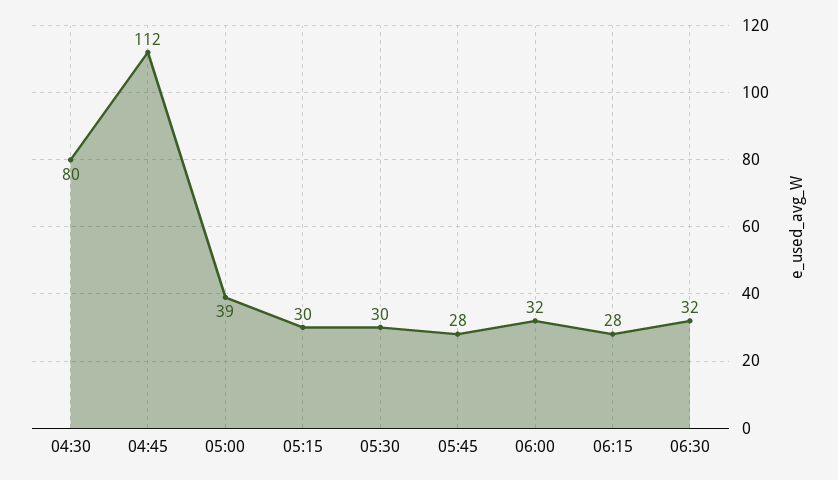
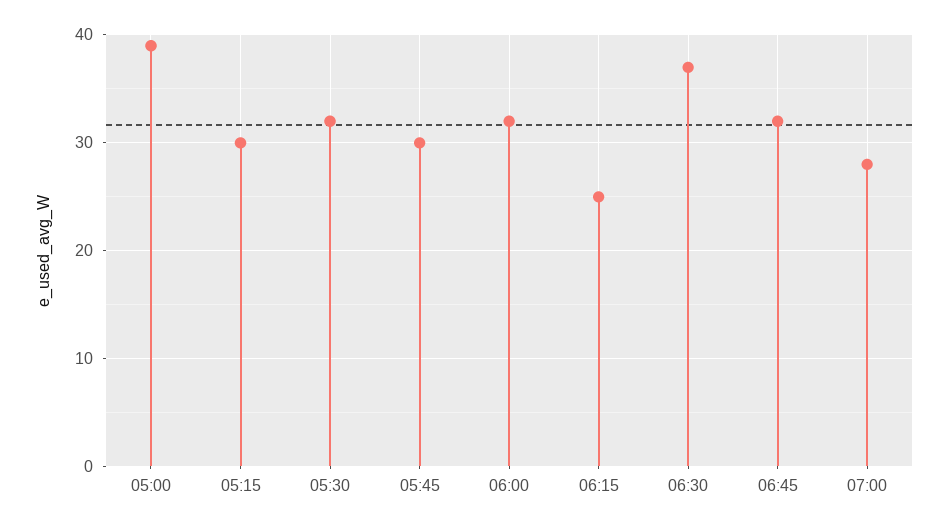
04:30: 80 -> none
04:45: 112 -> none
05:30: 30 -> 32
05:45: 28 -> 30
06:15: 28 -> 25
06:30: 32 -> 37
06:45: none -> 32
07:00: none -> 28

